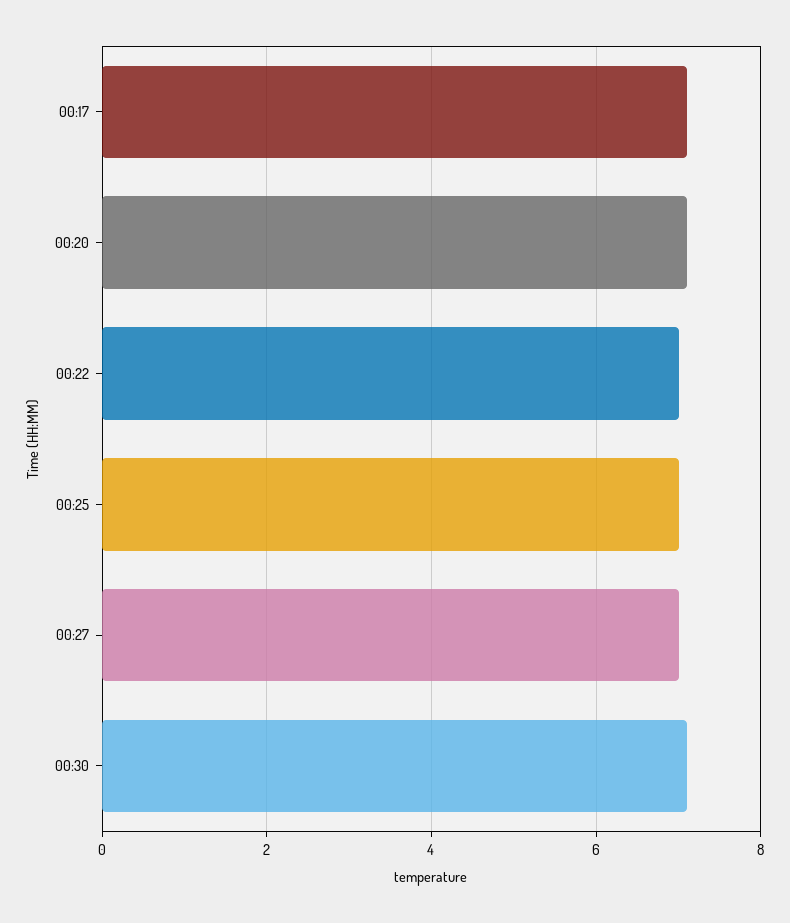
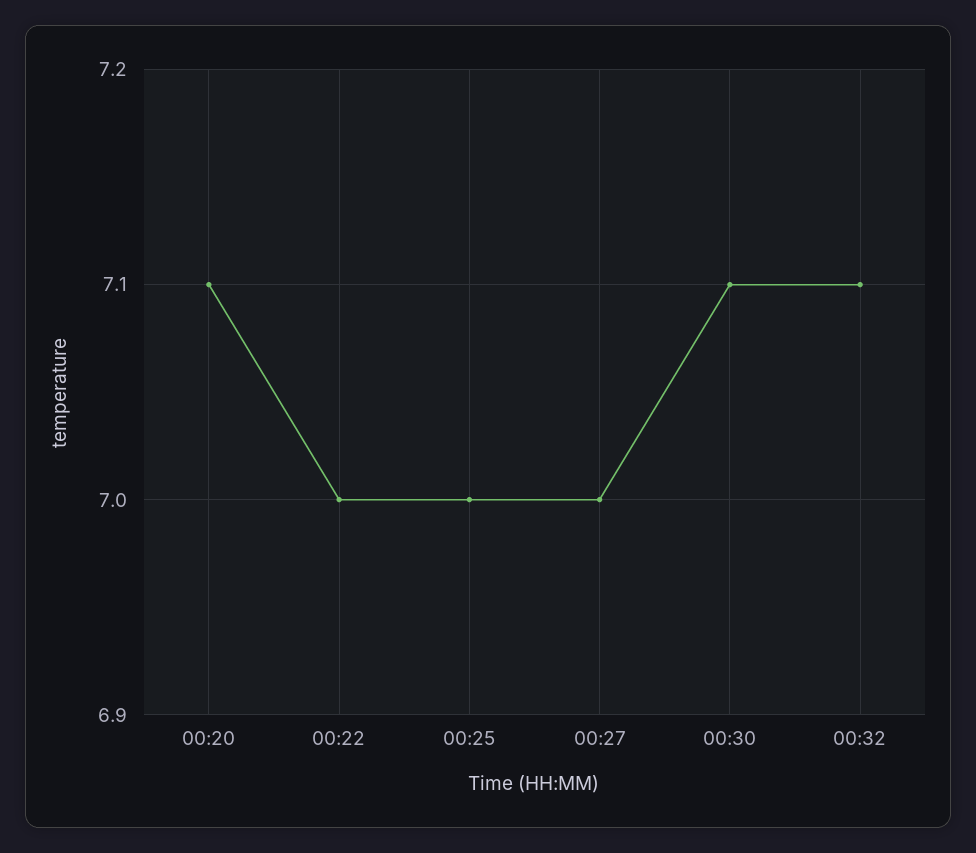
00:17: 7 -> none
00:32: none -> 7.1

